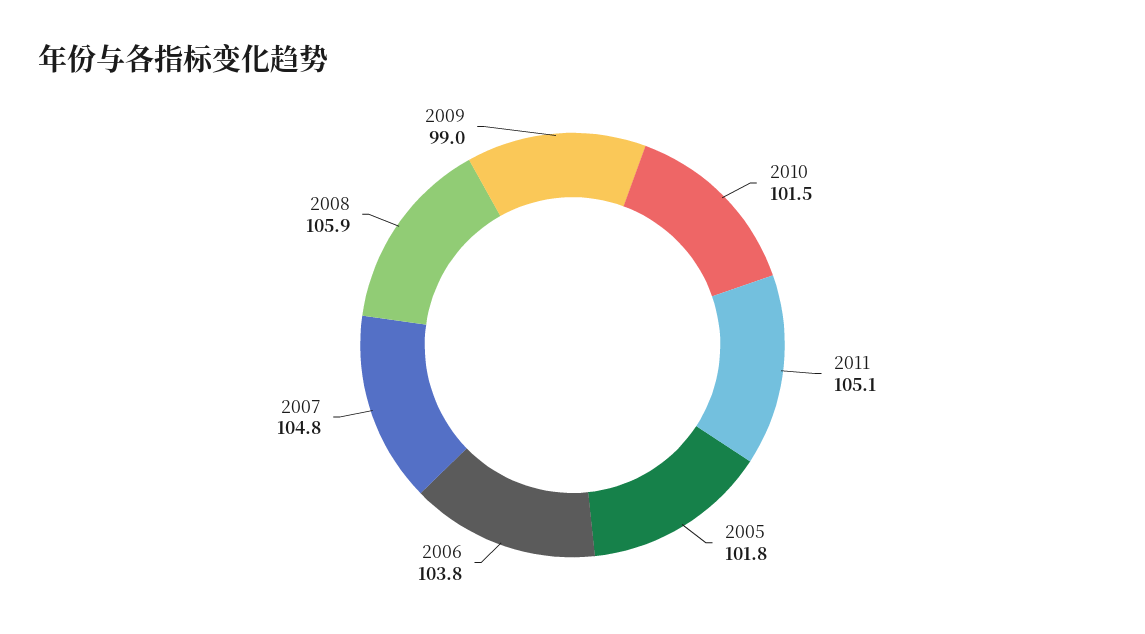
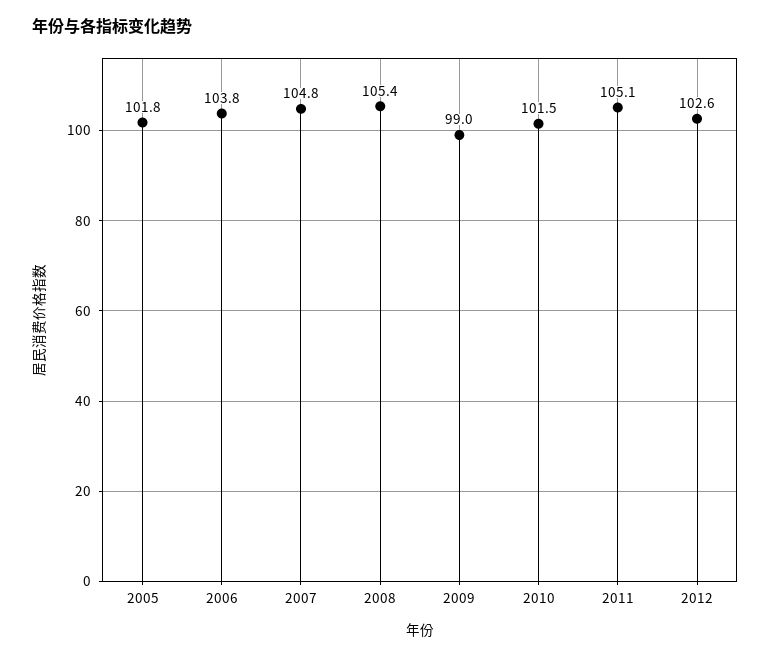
2008: 105.9 -> 105.4
2012: none -> 102.6

